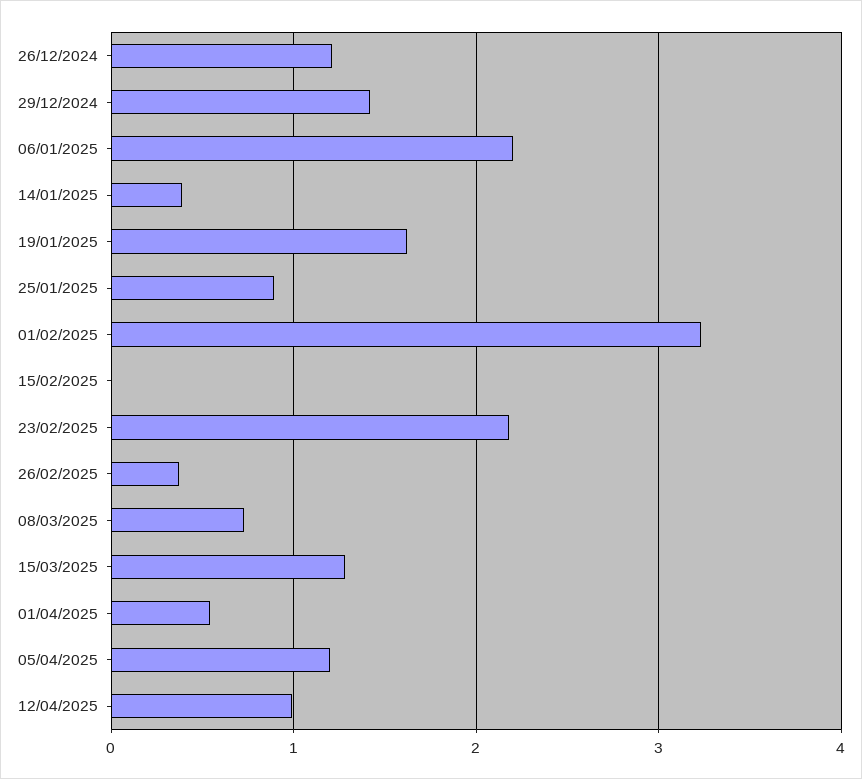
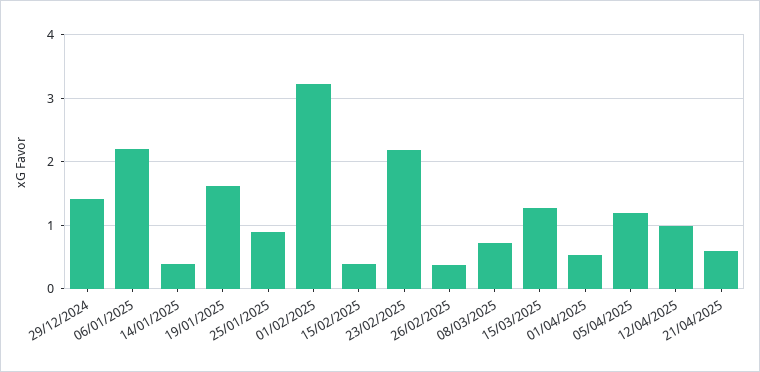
26/12/2024: 1.2 -> none
15/02/2025: 0 -> 0.4
21/04/2025: none -> 0.6

